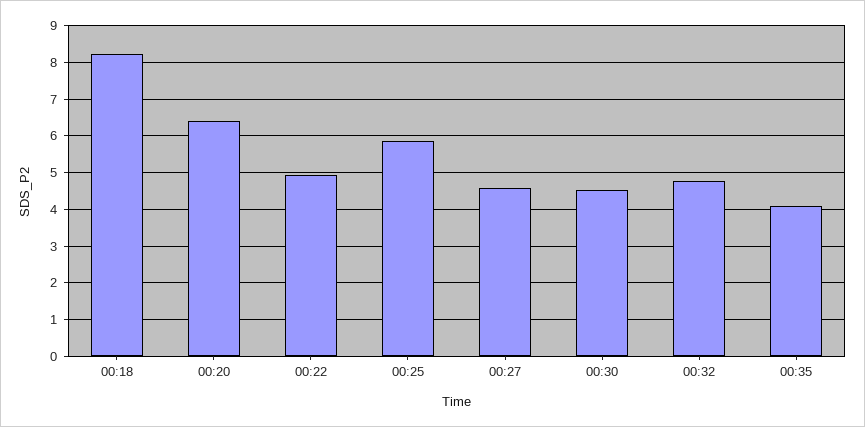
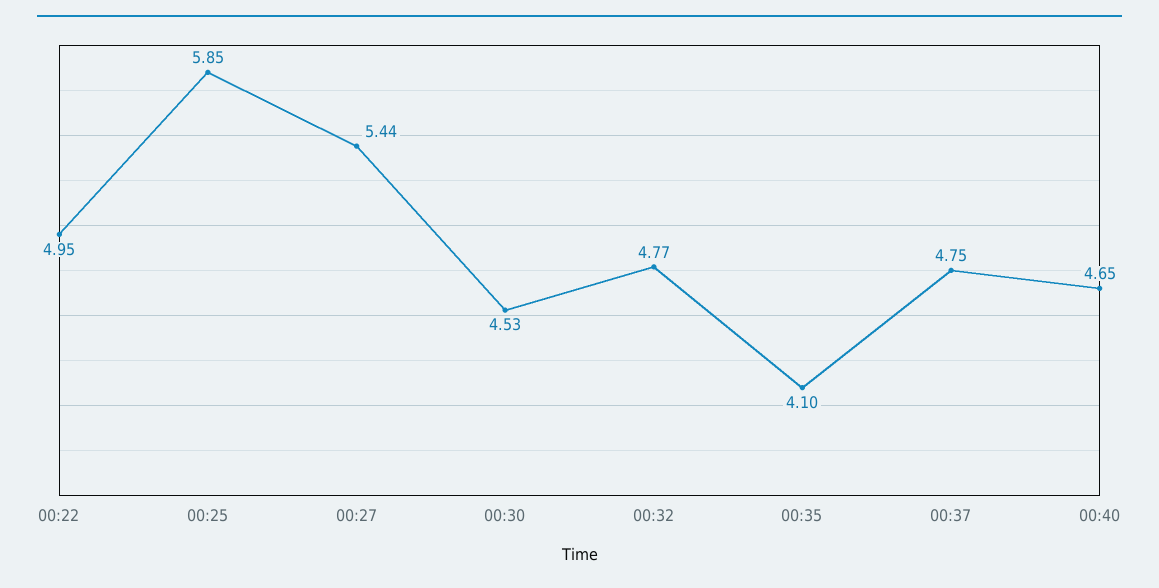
00:18: 8.2 -> none
00:20: 6.4 -> none
00:27: 4.6 -> 5.44
00:37: none -> 4.75
00:40: none -> 4.65

